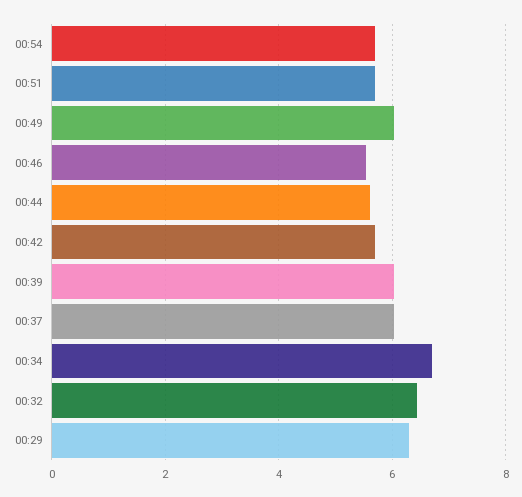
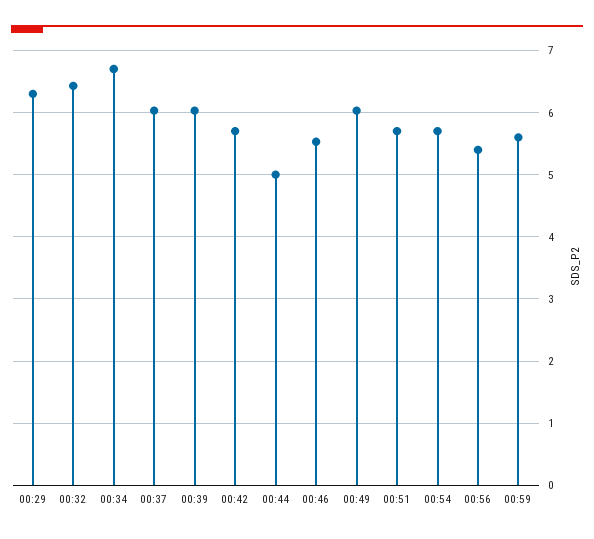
00:44: 5.6 -> 5
00:56: none -> 5.4
00:59: none -> 5.6

